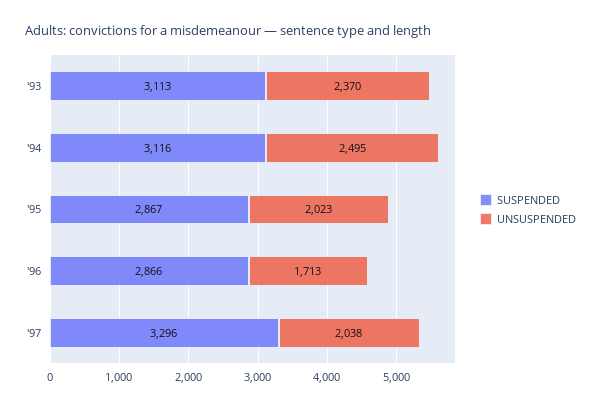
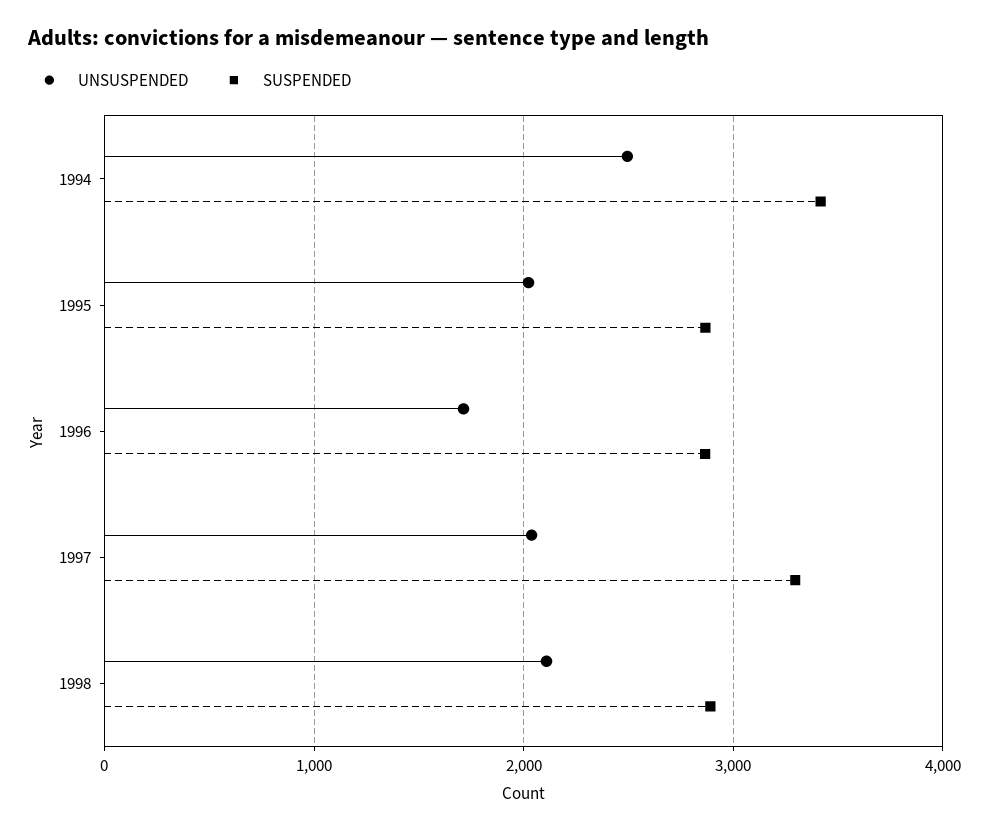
SUSPENDED, '93: 3113 -> none
UNSUSPENDED, '93: 2370 -> none
SUSPENDED, '94: 3116 -> 3400
UNSUSPENDED, 1998: none -> 2100
SUSPENDED, 1998: none -> 2900

